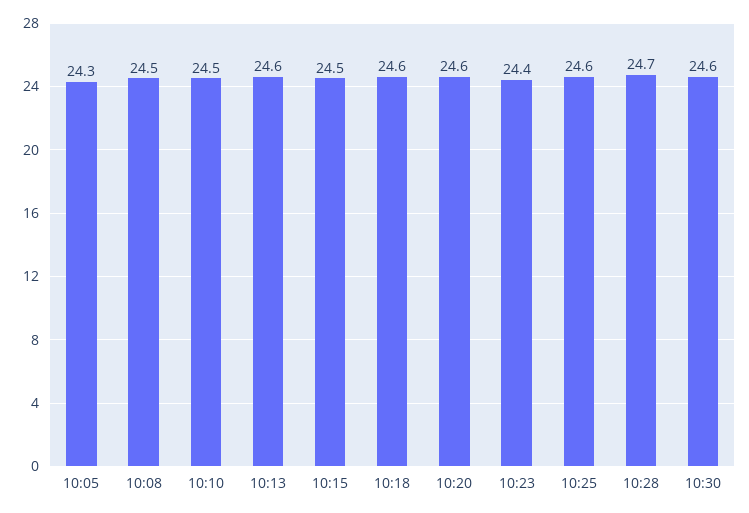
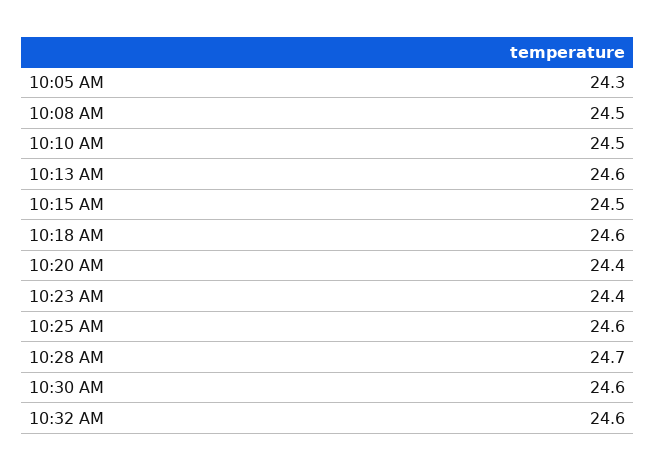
10:20: 24.6 -> 24.4
10:32 AM: none -> 24.6

